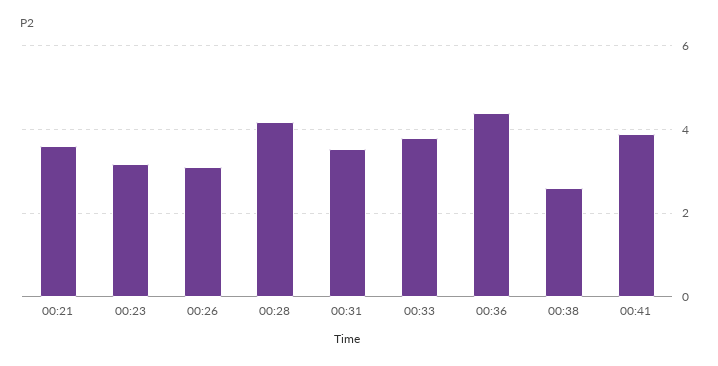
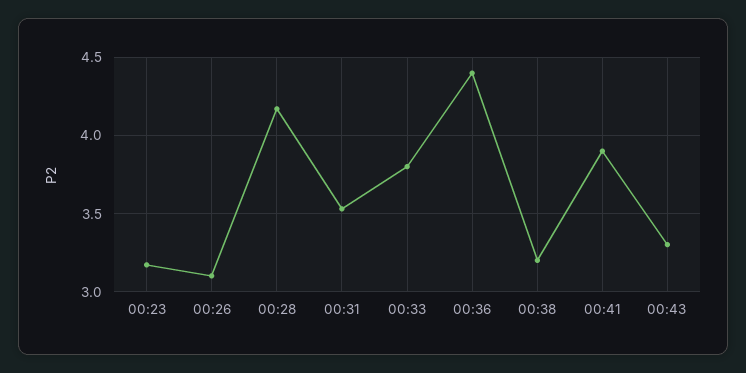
00:21: 3.6 -> none
00:38: 2.6 -> 3.2
00:43: none -> 3.3

